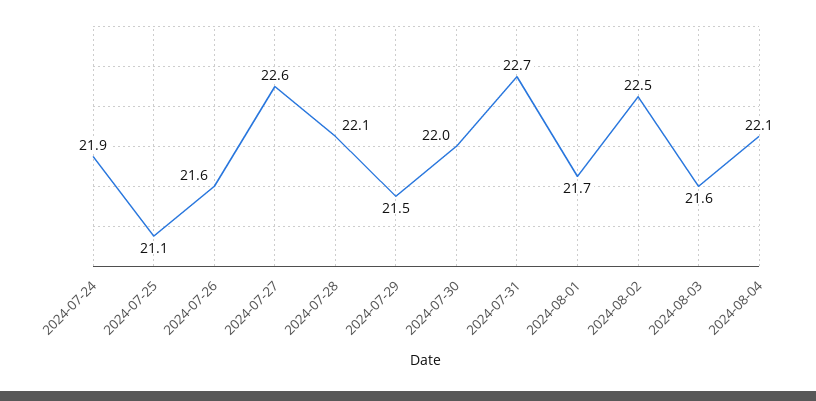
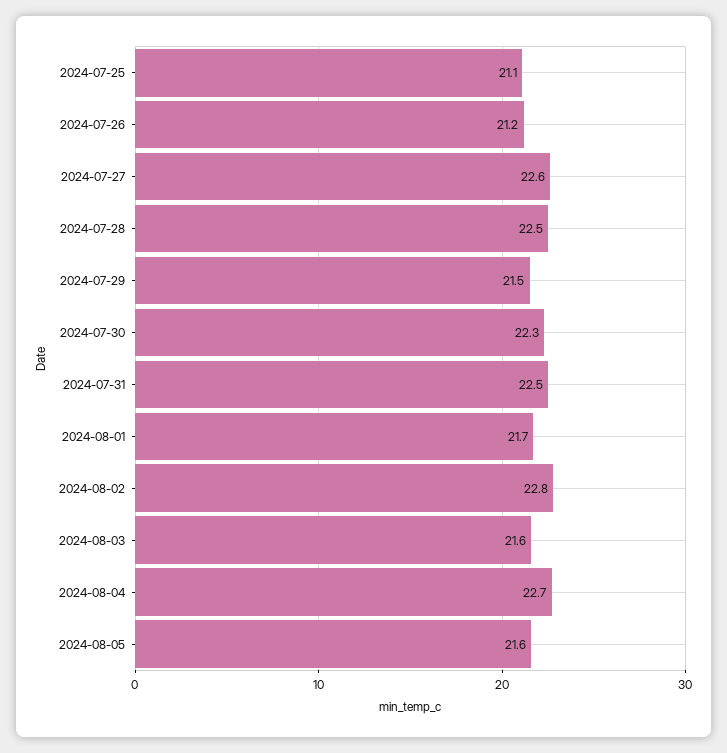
2024-07-24: 21.9 -> none
2024-07-26: 21.6 -> 21.2
2024-07-28: 22.1 -> 22.5
2024-07-30: 22 -> 22.3
2024-07-31: 22.7 -> 22.5
2024-08-02: 22.5 -> 22.8
2024-08-04: 22.1 -> 22.7
2024-08-05: none -> 21.6

